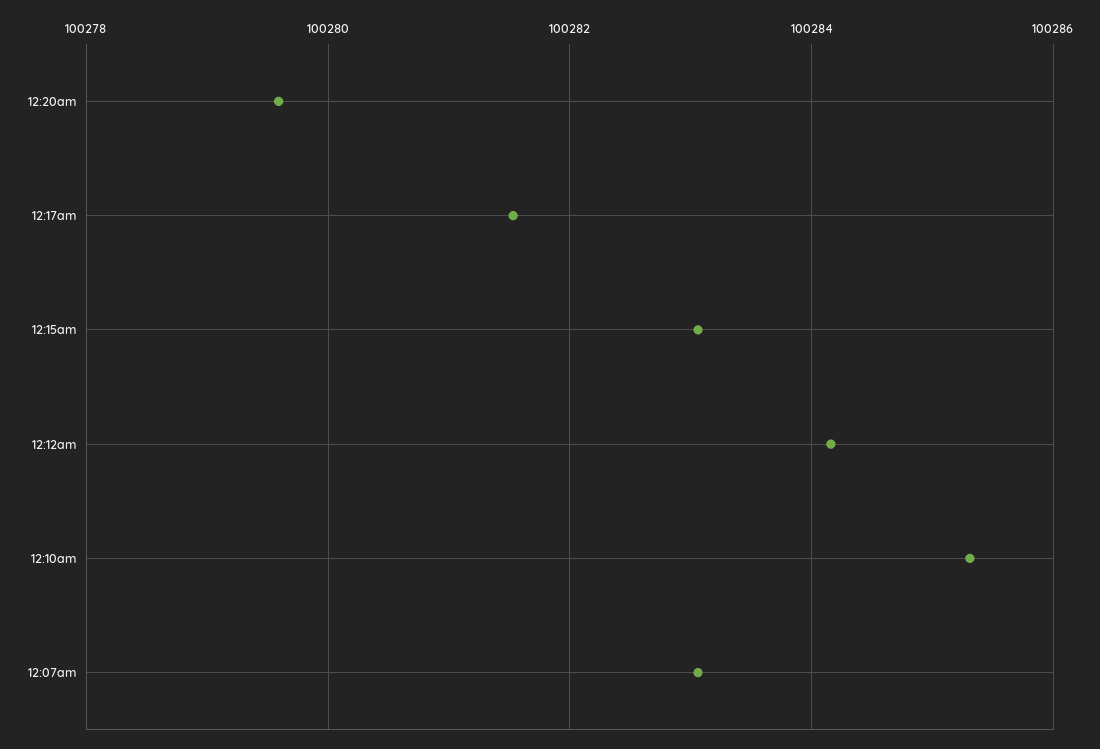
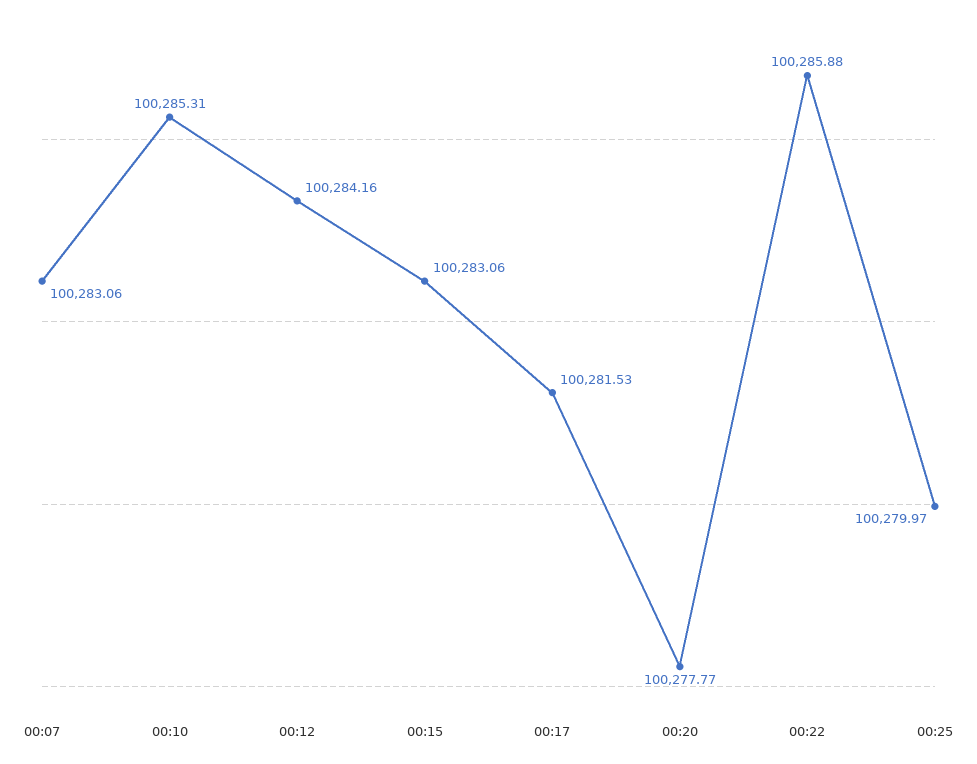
12:20am: 100279.6 -> 100277.77
00:22: none -> 100285.88
00:25: none -> 100279.97

